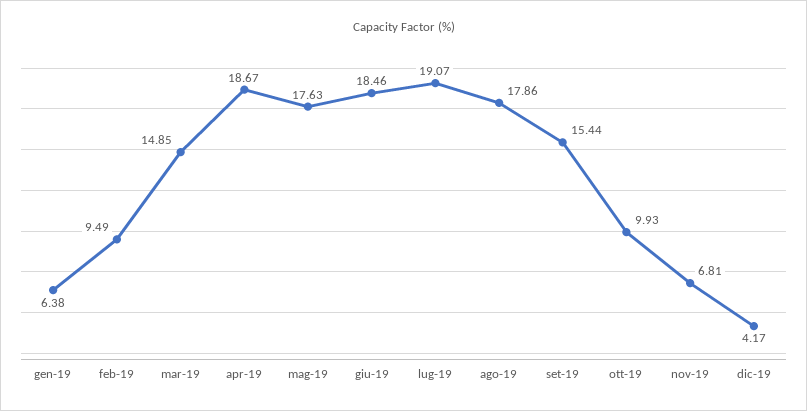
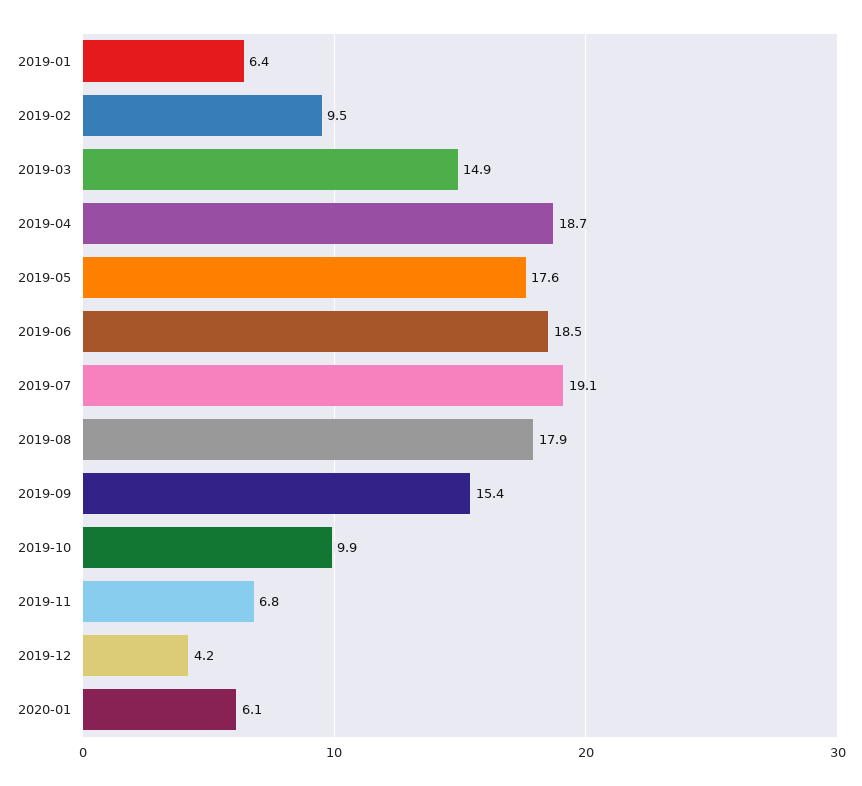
2020-01: none -> 6.1

